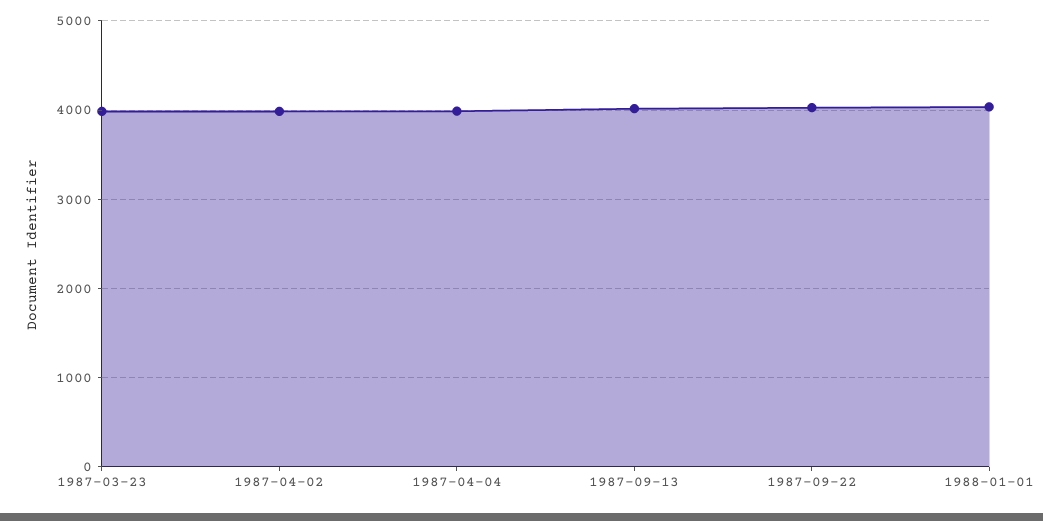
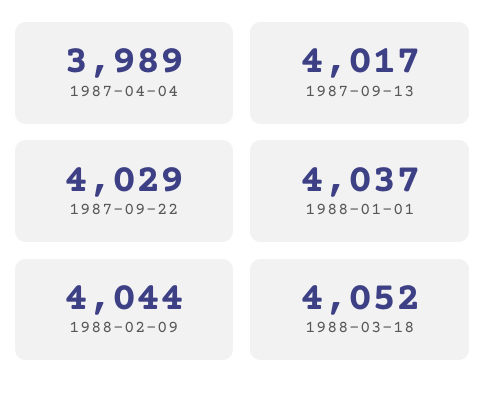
1987-03-23: 4000 -> none
1987-04-02: 4000 -> none
1988-02-09: none -> 4044
1988-03-18: none -> 4052

